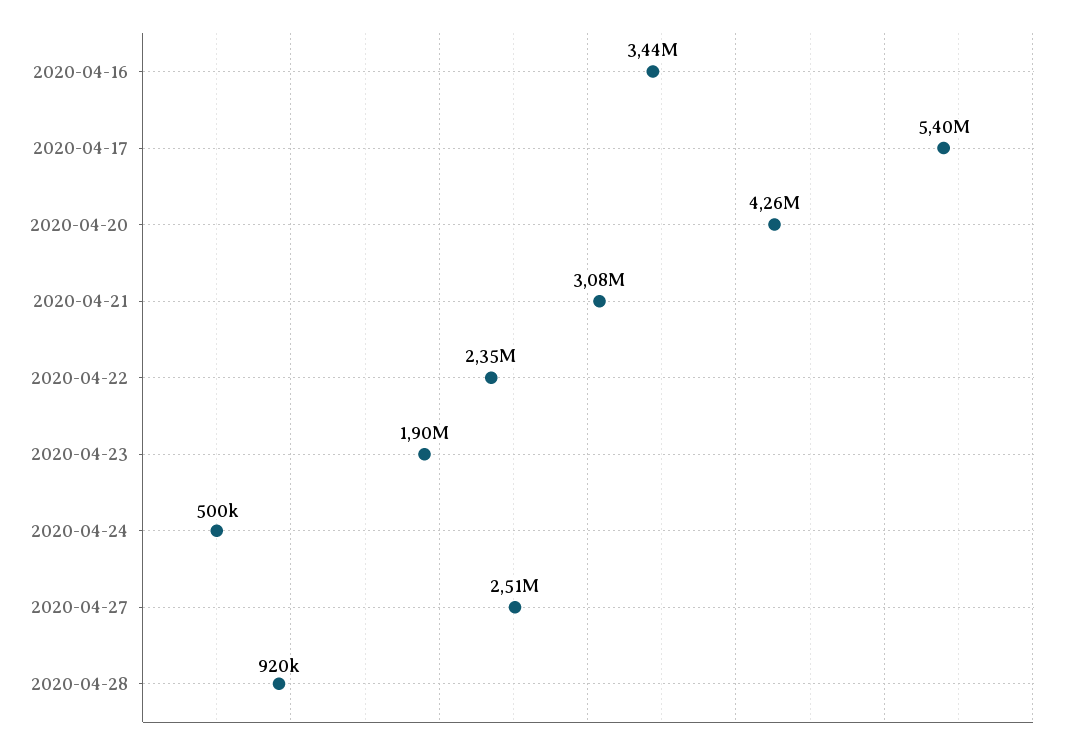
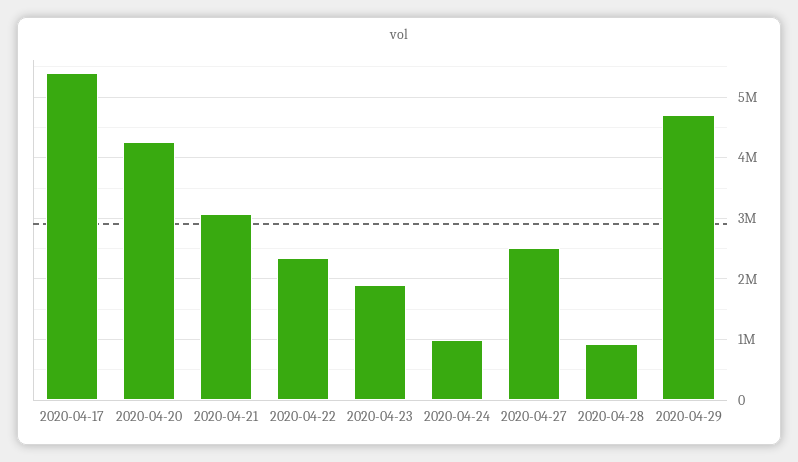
2020-04-16: 3440000 -> none
2020-04-24: 500000 -> 1000000
2020-04-29: none -> 4700000

